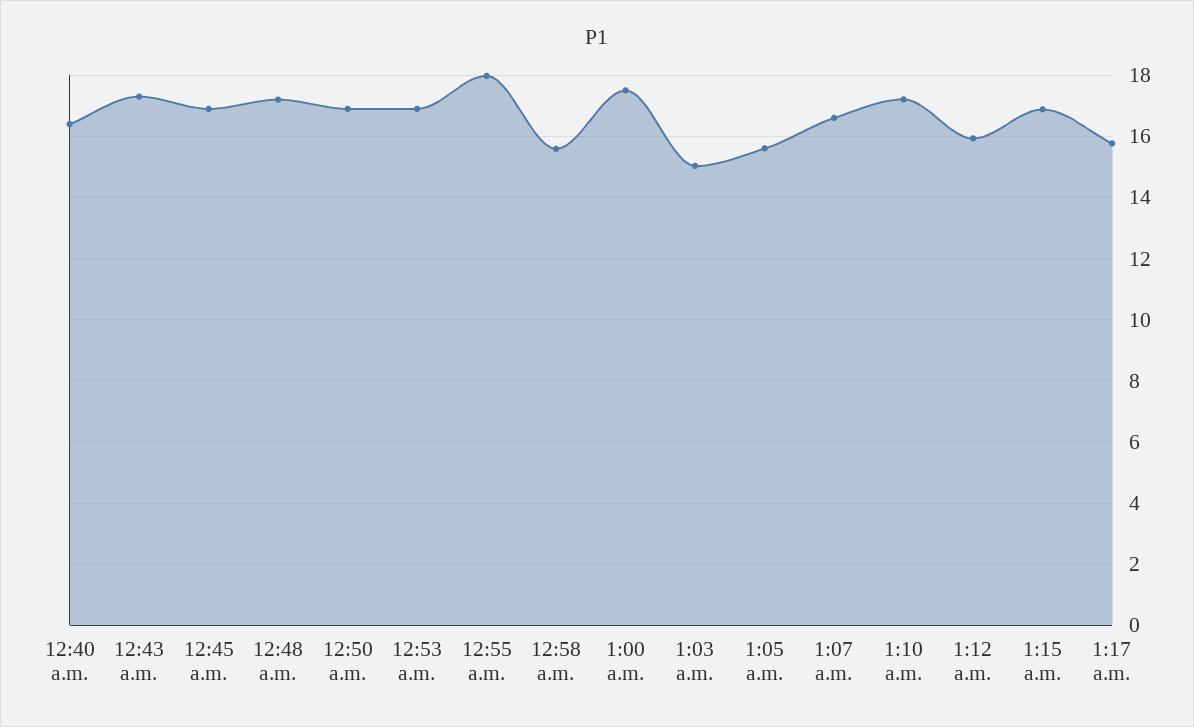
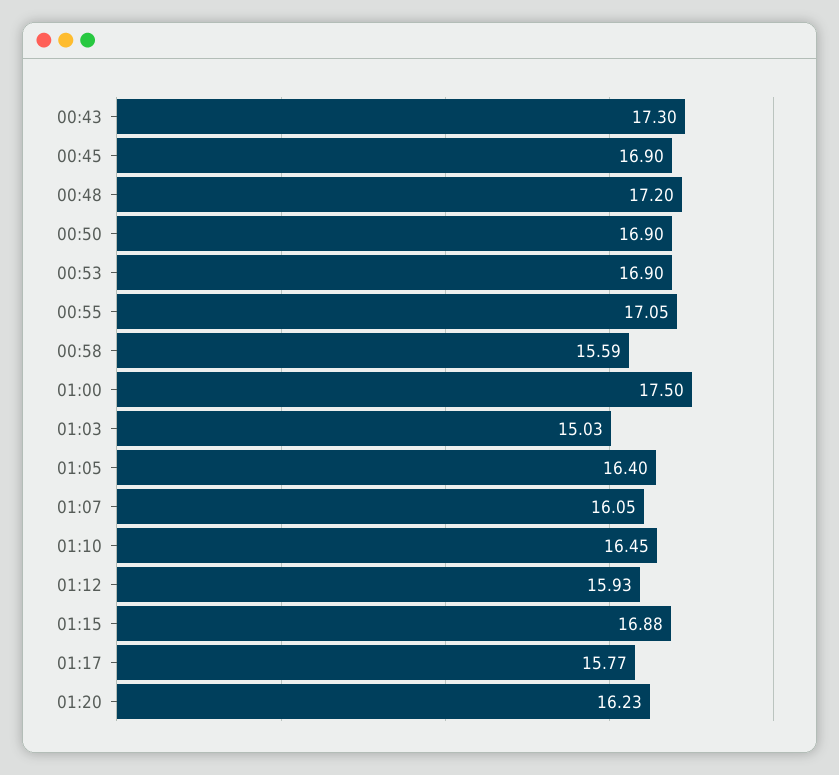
12:40 a.m.: 16.4 -> none
12:55 a.m.: 18 -> 17.05
1:05 a.m.: 15.6 -> 16.4
1:07 a.m.: 16.6 -> 16.05
1:10 a.m.: 17.2 -> 16.45
01:20: none -> 16.23

